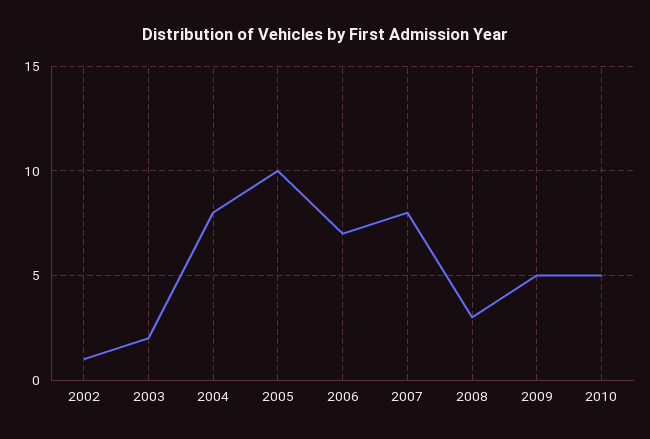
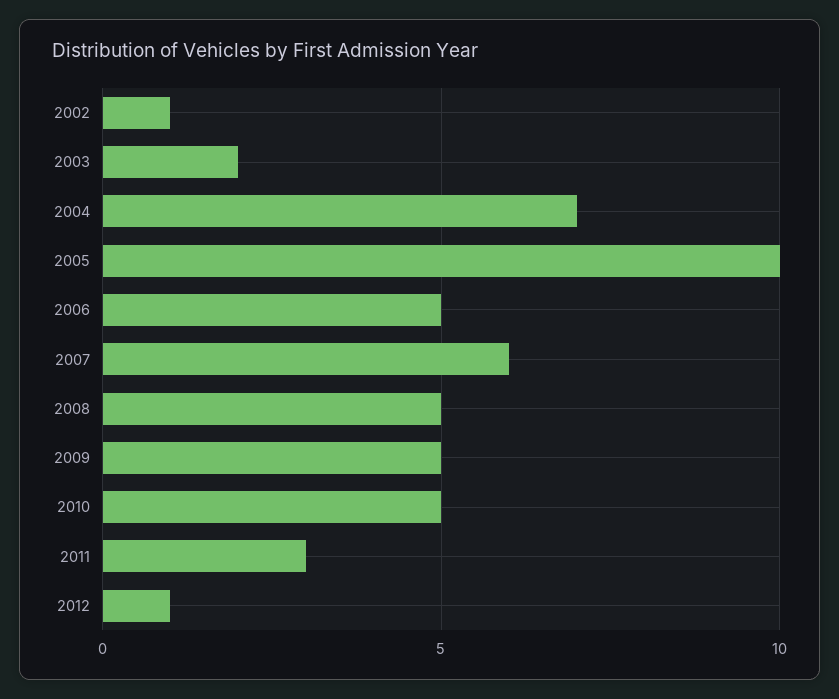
2004: 8 -> 7
2006: 7 -> 5
2007: 8 -> 6
2008: 3 -> 5
2011: none -> 3
2012: none -> 1

